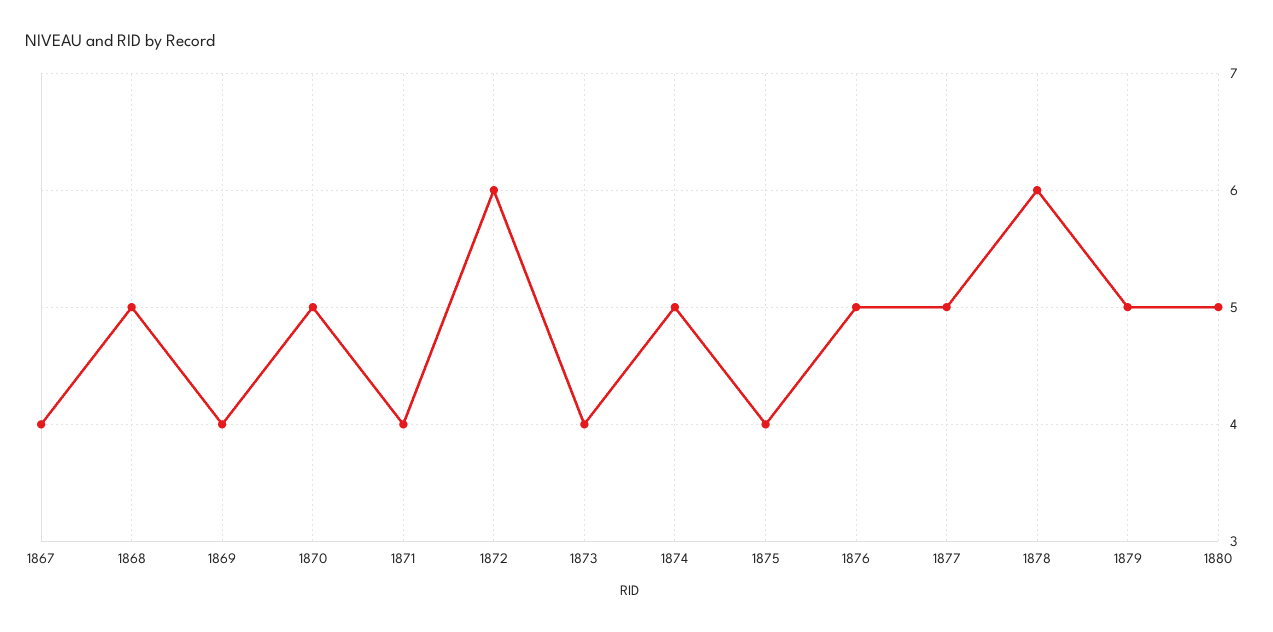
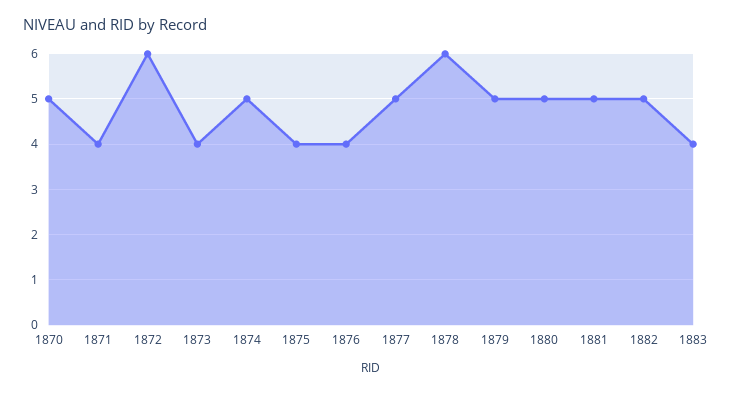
1867: 4 -> none
1868: 5 -> none
1869: 4 -> none
1876: 5 -> 4
1881: none -> 5
1882: none -> 5
1883: none -> 4

